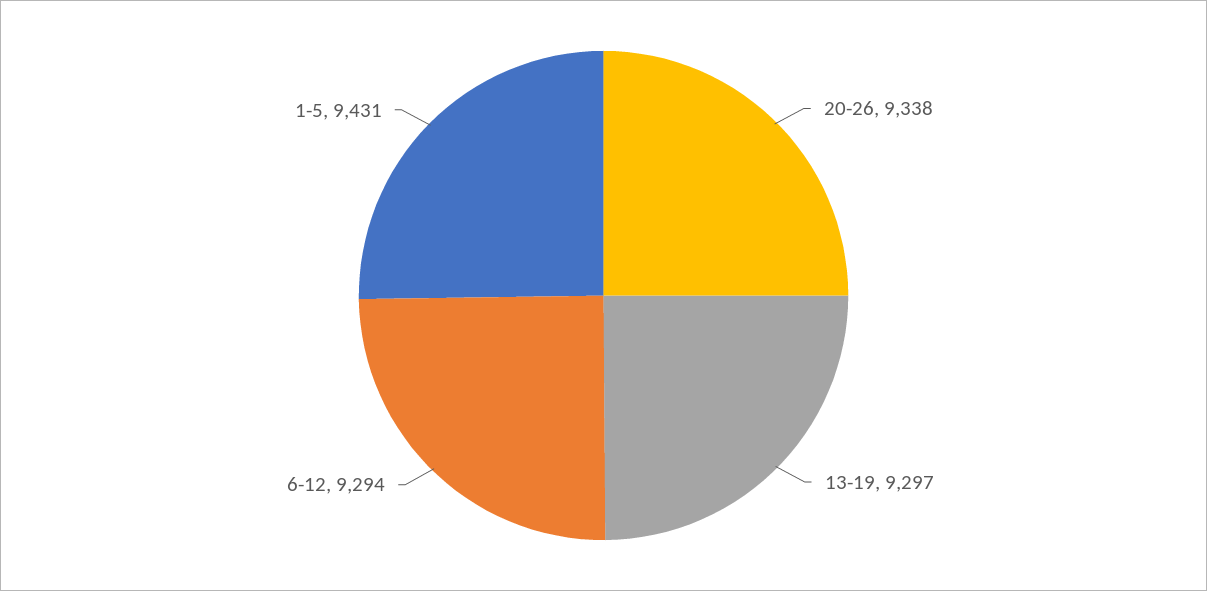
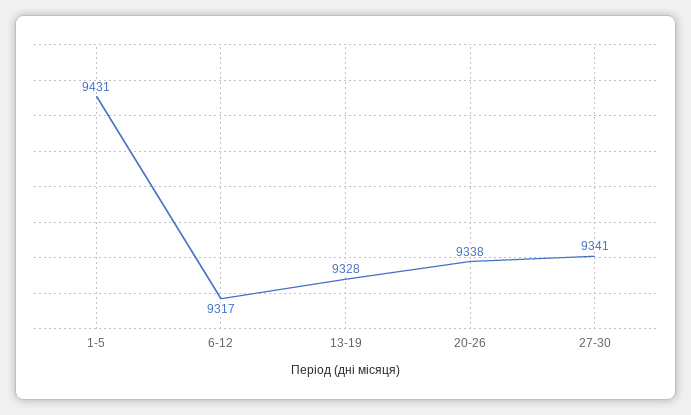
13-19: 9297 -> 9328
6-12: 9294 -> 9317
27-30: none -> 9341

